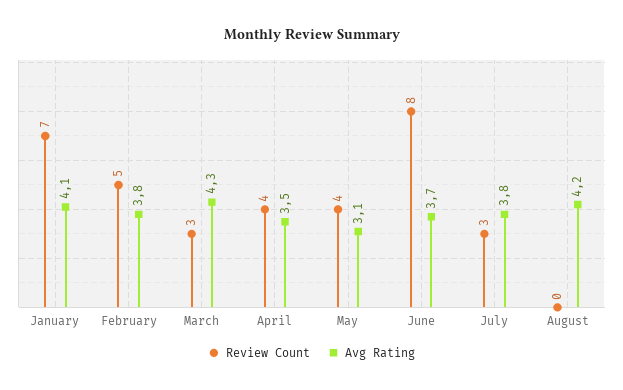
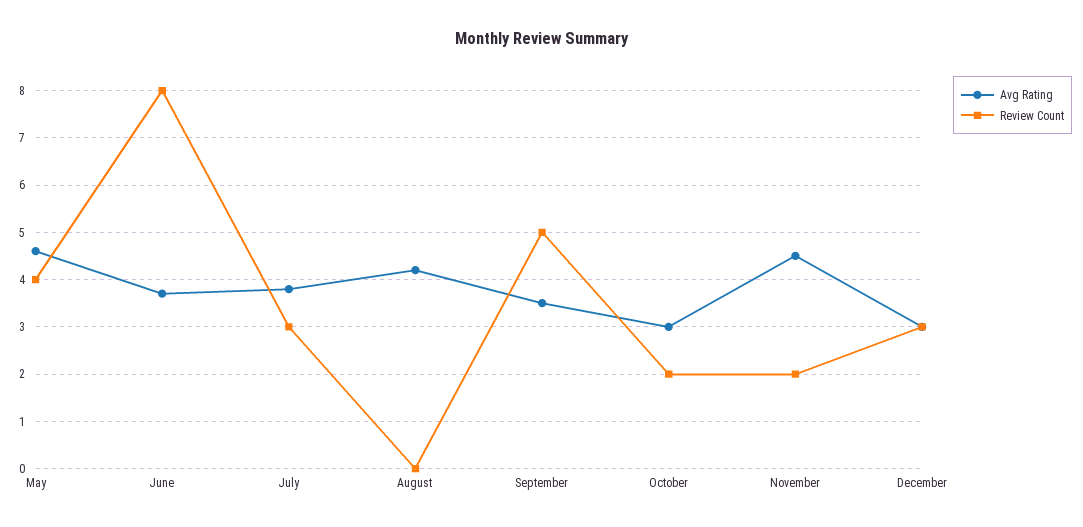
Review Count, January: 7 -> none
Avg Rating, January: 4.1 -> none
Review Count, February: 5 -> none
Avg Rating, February: 3.8 -> none
Review Count, March: 3 -> none
Avg Rating, March: 4.3 -> none
Review Count, April: 4 -> none
Avg Rating, April: 3.5 -> none
Avg Rating, May: 3.1 -> 4.5
Avg Rating, September: none -> 3.5
Review Count, September: none -> 5
Avg Rating, October: none -> 3
Review Count, October: none -> 2
Avg Rating, November: none -> 4.5
Review Count, November: none -> 2
Avg Rating, December: none -> 3
Review Count, December: none -> 3

